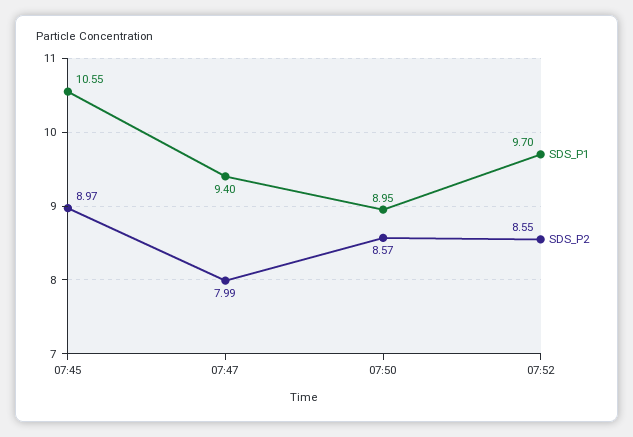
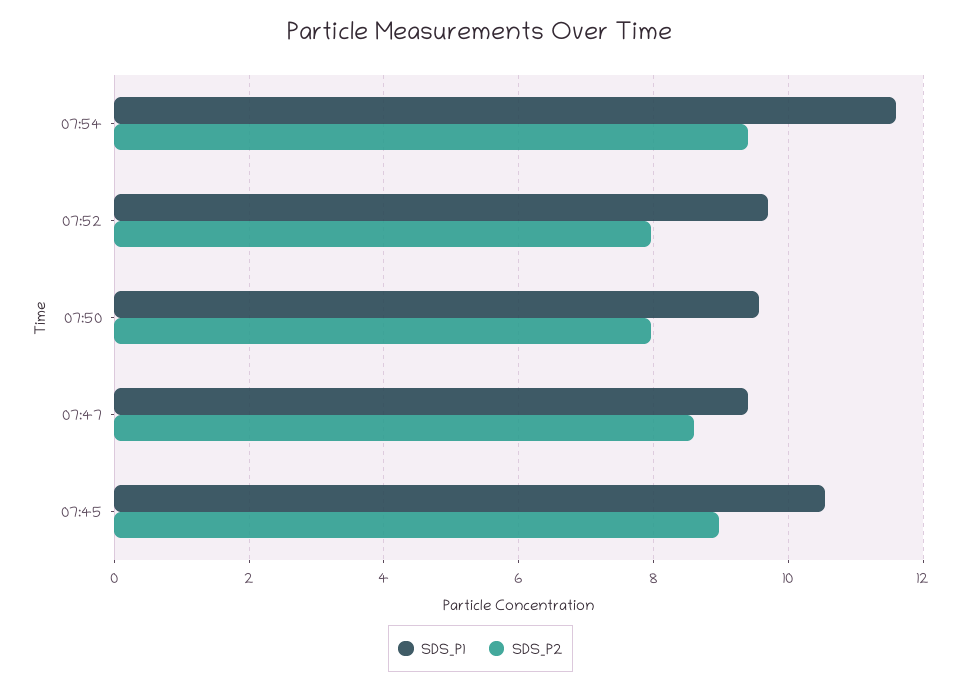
SDS_P2, 07:47: 7.99 -> 8.6
SDS_P1, 07:50: 8.95 -> 9.6
SDS_P2, 07:50: 8.57 -> 8
SDS_P2, 07:52: 8.55 -> 8
SDS_P1, 07:54: none -> 11.6
SDS_P2, 07:54: none -> 9.4

